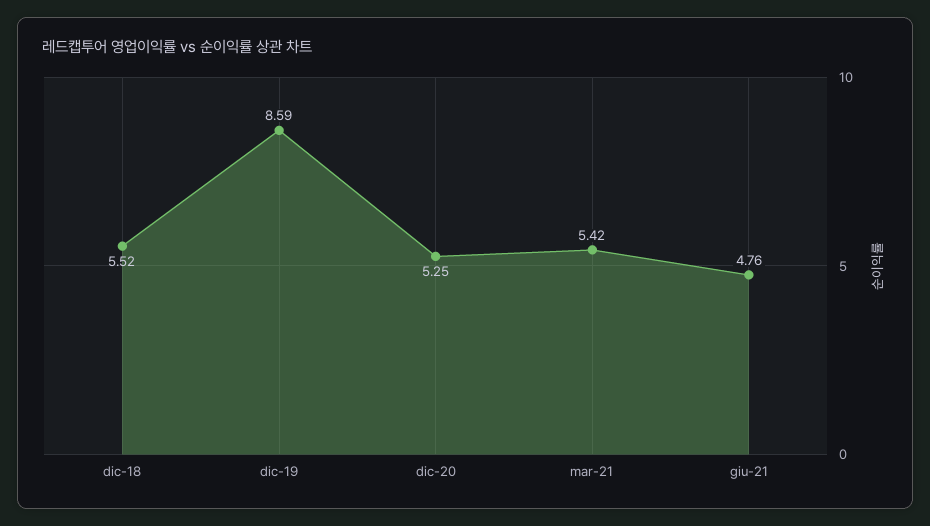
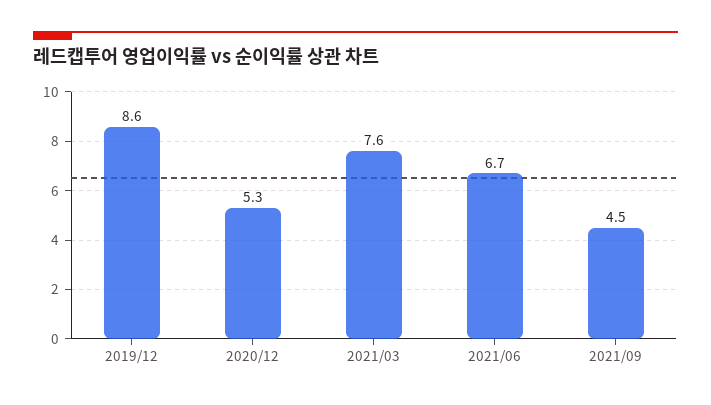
dic-18: 5.52 -> none
mar-21: 5.42 -> 7.6
giu-21: 4.76 -> 6.7
2021/09: none -> 4.5

